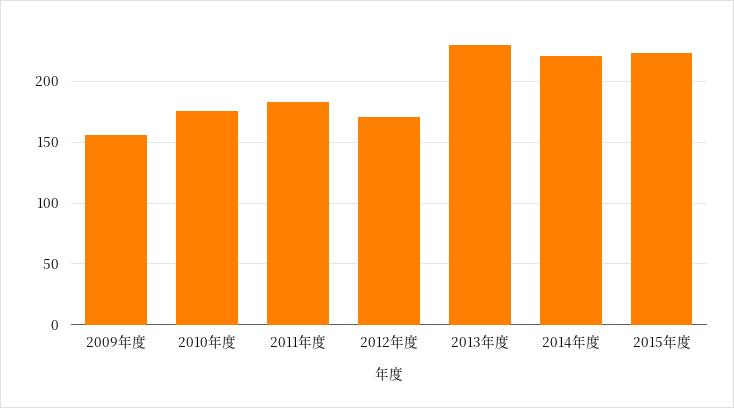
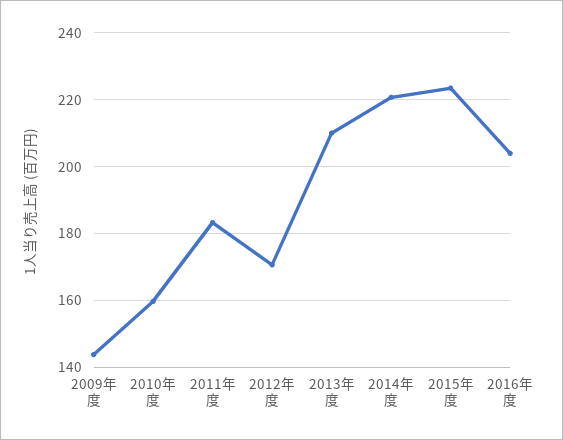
2009年度: 155 -> 144
2010年度: 175 -> 160
2013年度: 230 -> 210
2016年度: none -> 204

